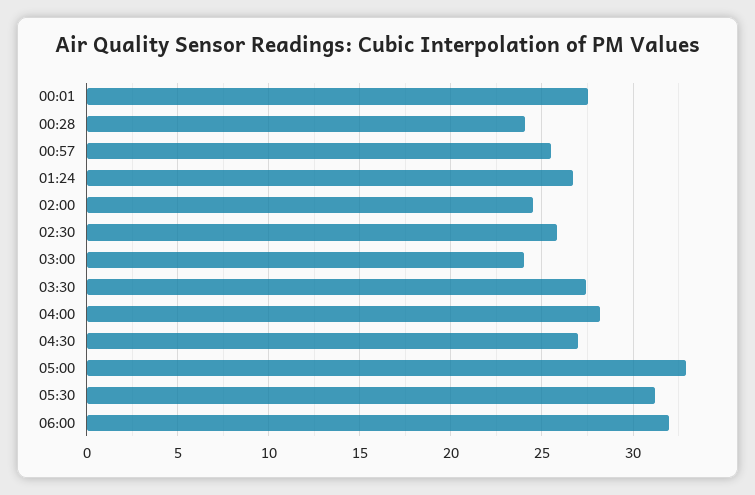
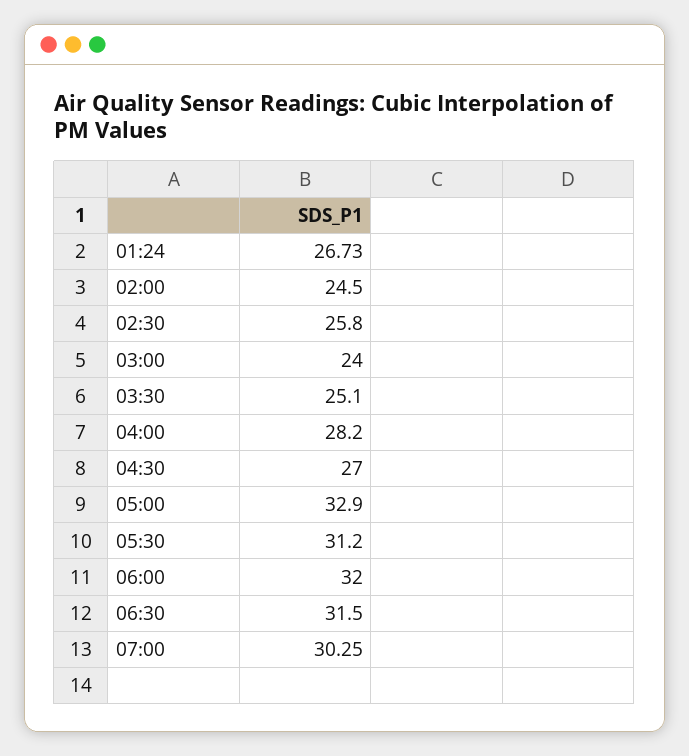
00:01: 27.5 -> none
00:28: 24 -> none
00:57: 25.5 -> none
03:30: 27.5 -> 25.1
06:30: none -> 31.5
07:00: none -> 30.25

